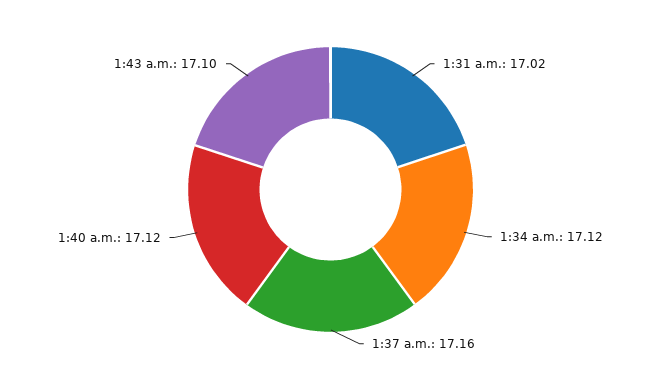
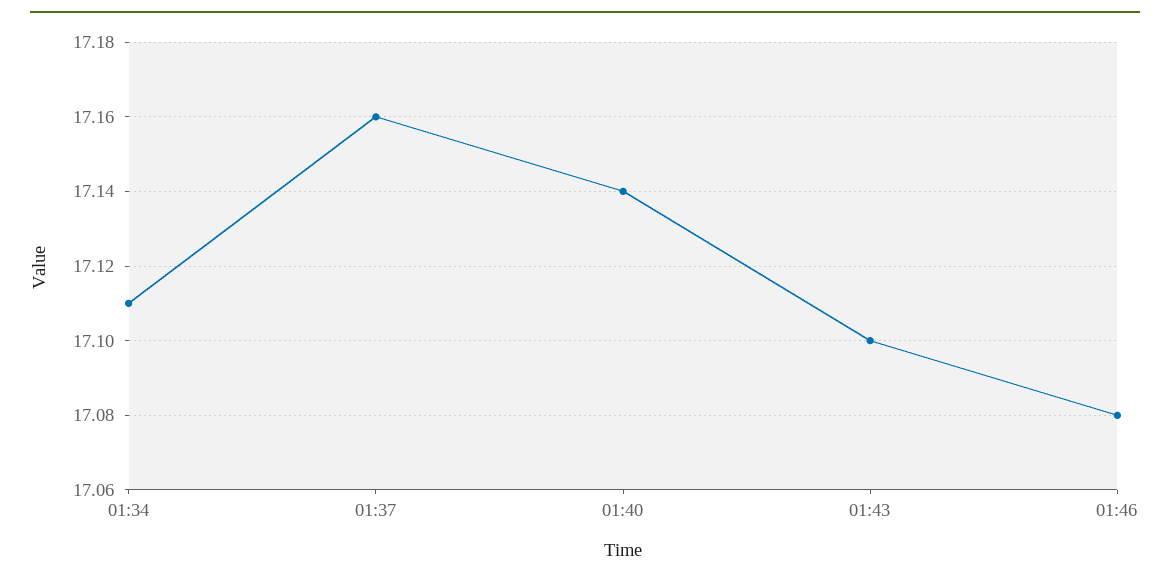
1:31 a.m.: 17.02 -> none
1:34 a.m.: 17.12 -> 17.11
1:40 a.m.: 17.12 -> 17.14
01:46: none -> 17.08

